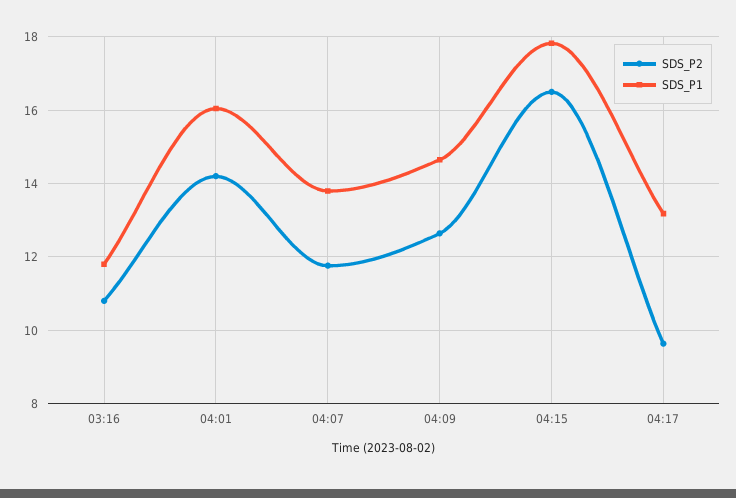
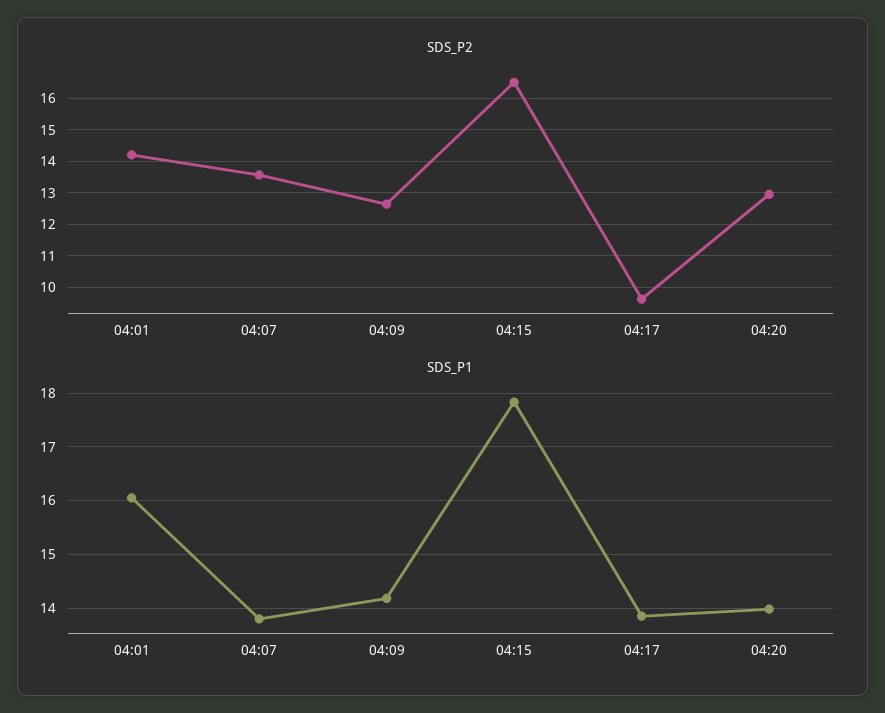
SDS_P2, 03:16: 10.8 -> none
SDS_P1, 03:16: 11.8 -> none
SDS_P2, 04:07: 11.8 -> 13.6
SDS_P1, 04:09: 14.6 -> 14.2
SDS_P1, 04:17: 13.2 -> 13.8
SDS_P2, 04:20: none -> 13
SDS_P1, 04:20: none -> 14

